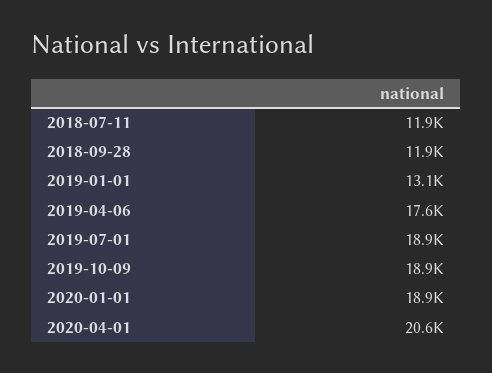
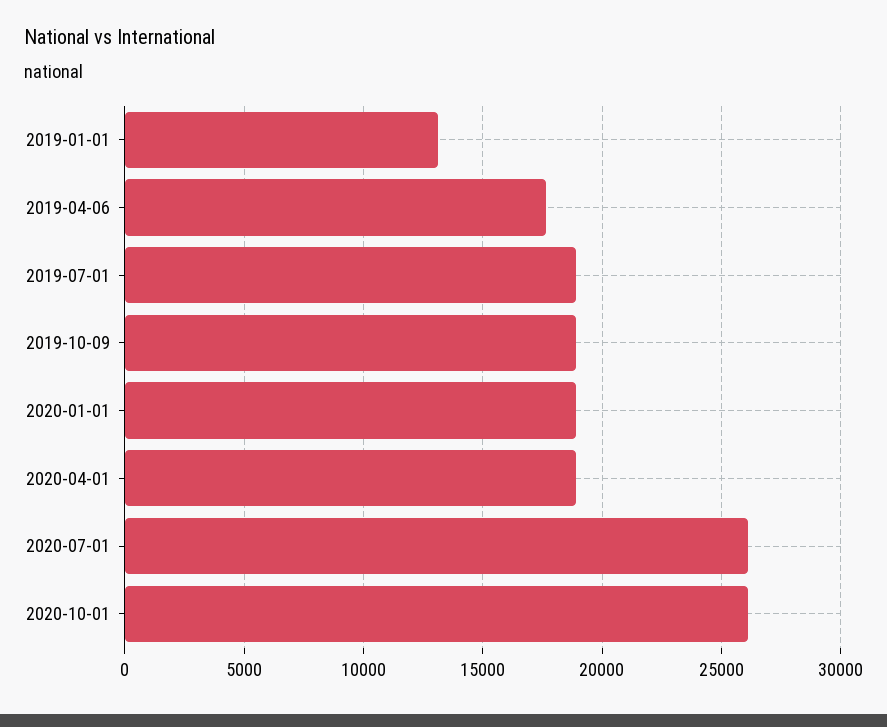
2018-07-11: 11900 -> none
2018-09-28: 11900 -> none
2020-04-01: 20600 -> 19000
2020-07-01: none -> 26000
2020-10-01: none -> 26000

